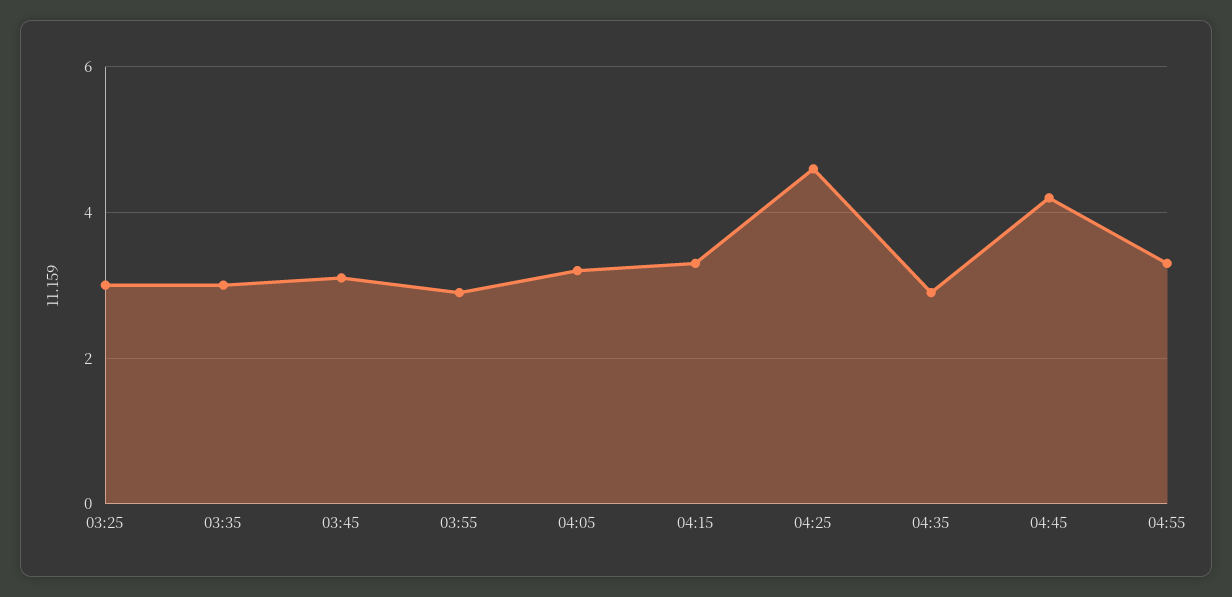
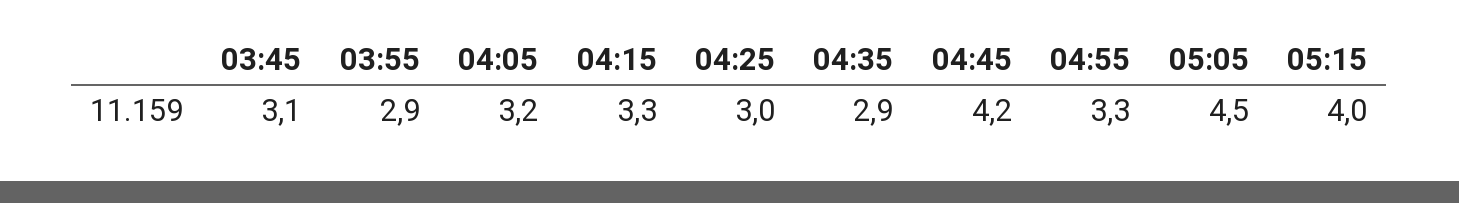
03:25: 3 -> none
03:35: 3 -> none
04:25: 4.5 -> 3
05:05: none -> 4.5
05:15: none -> 4

